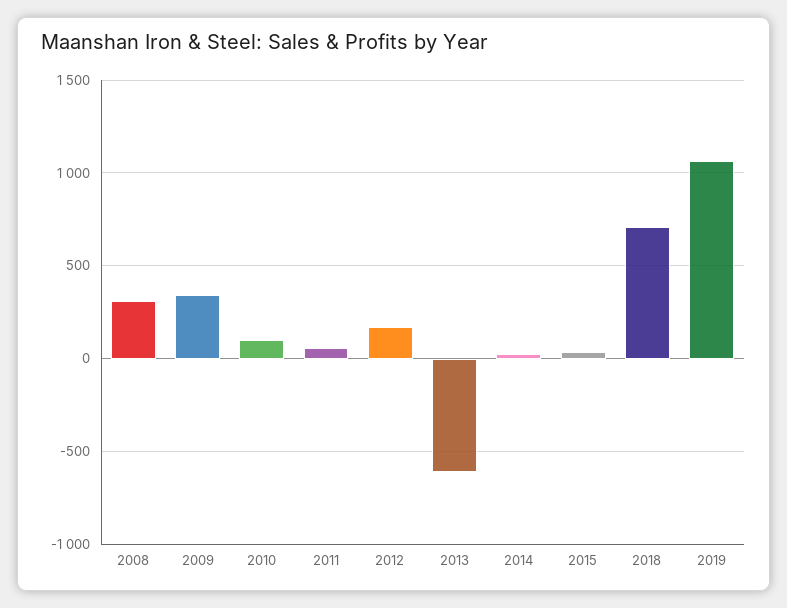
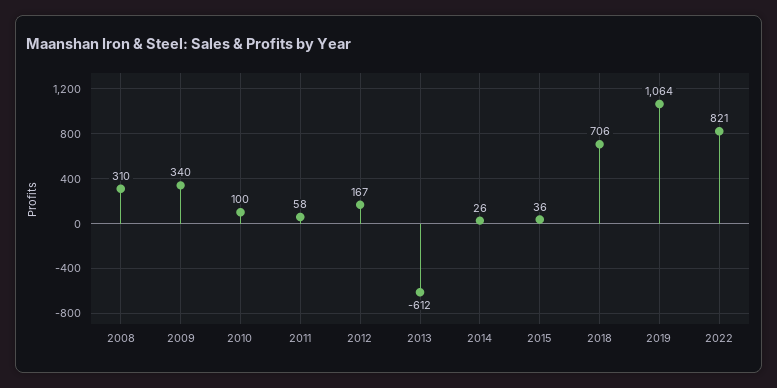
2022: none -> 821

